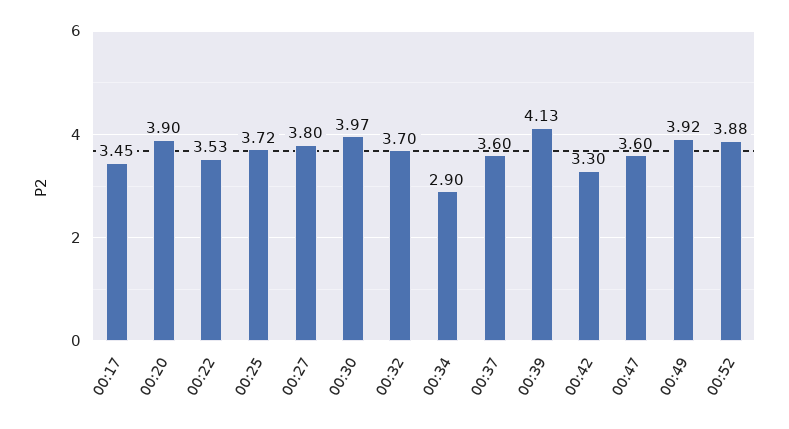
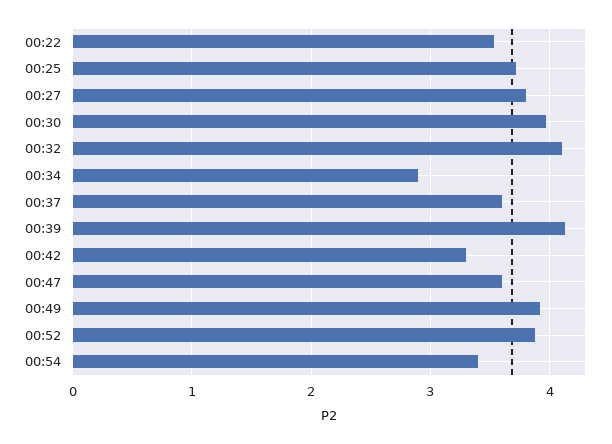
00:17: 3.45 -> none
00:20: 3.9 -> none
00:32: 3.7 -> 4.1
00:54: none -> 3.4

